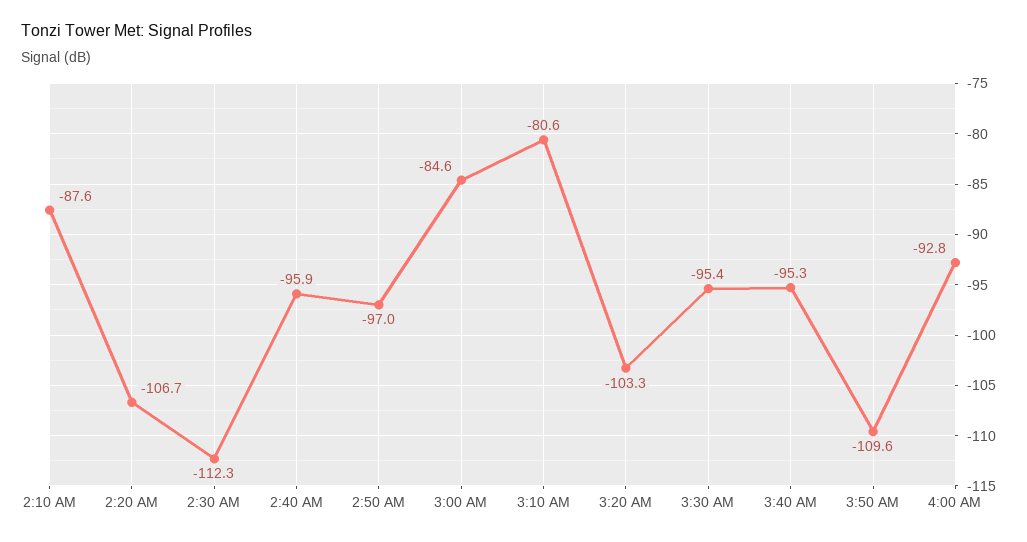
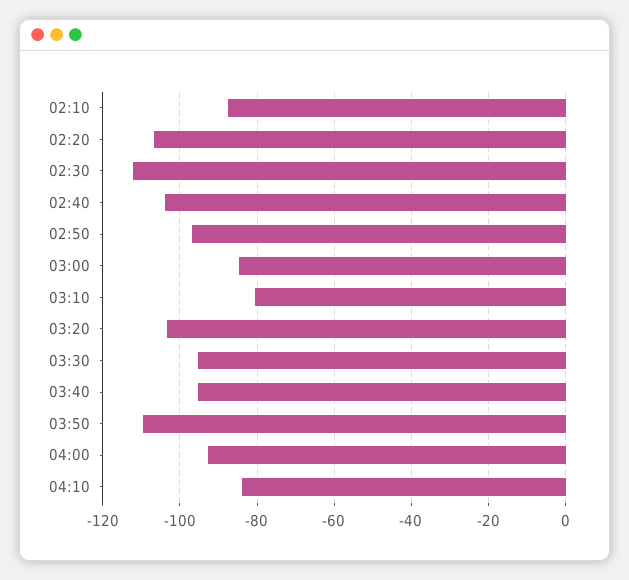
2:40 AM: -95.9 -> -104
04:10: none -> -84

